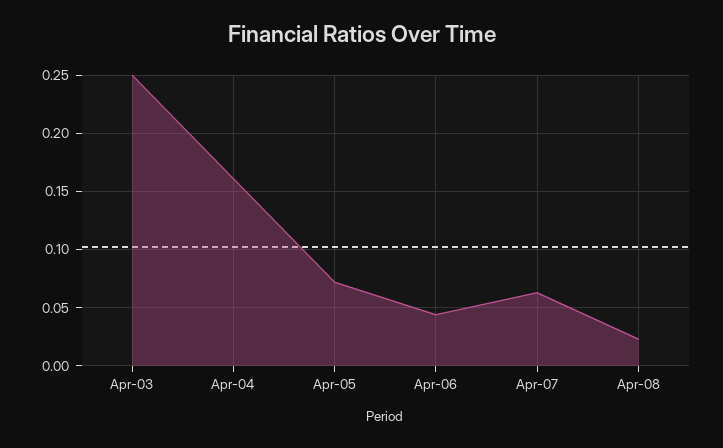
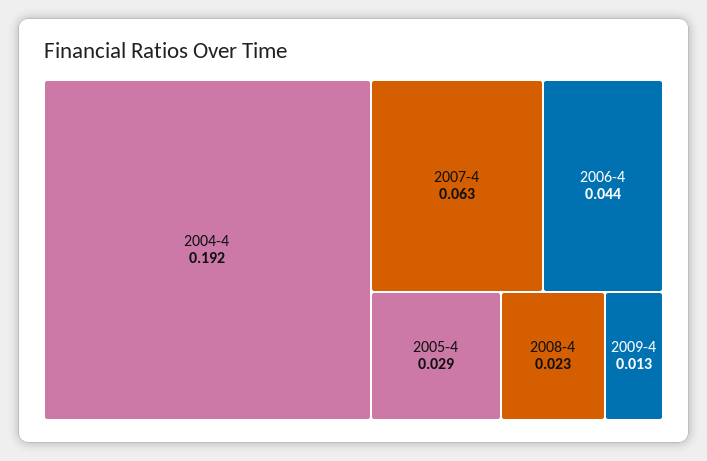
Apr-03: 0.25 -> none
Apr-04: 0.16 -> 0.192
Apr-05: 0.07 -> 0.029
2009-4: none -> 0.013

